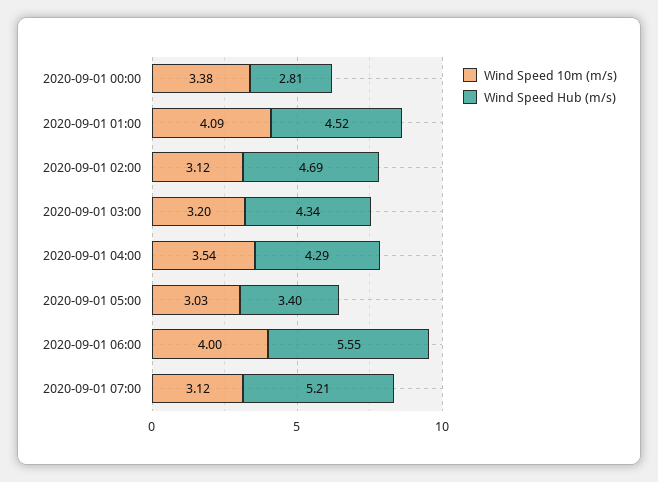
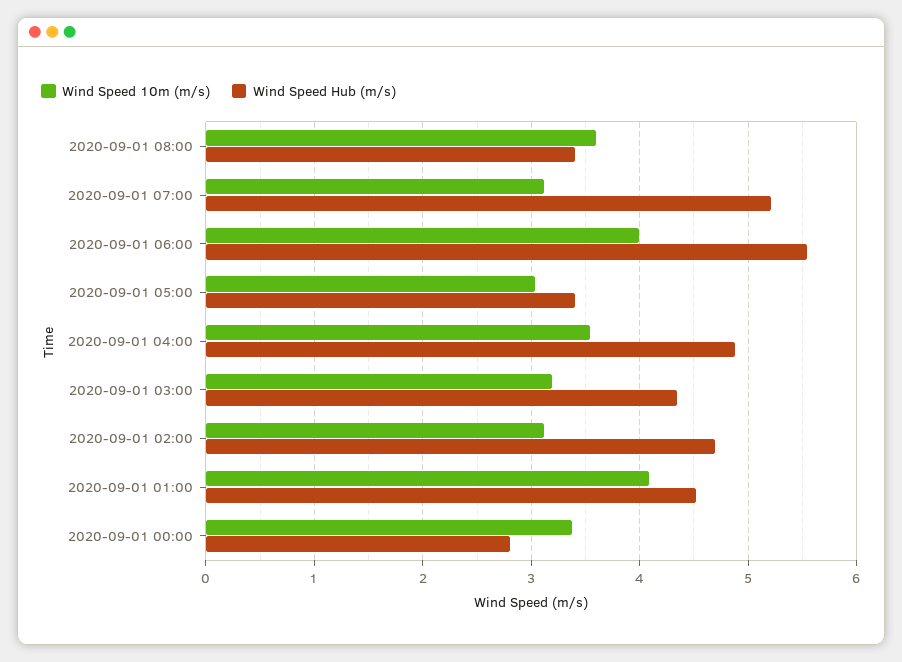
Wind Speed Hub (m/s), 2020-09-01 04:00: 4.29 -> 4.9
Wind Speed 10m (m/s), 2020-09-01 08:00: none -> 3.6
Wind Speed Hub (m/s), 2020-09-01 08:00: none -> 3.4

